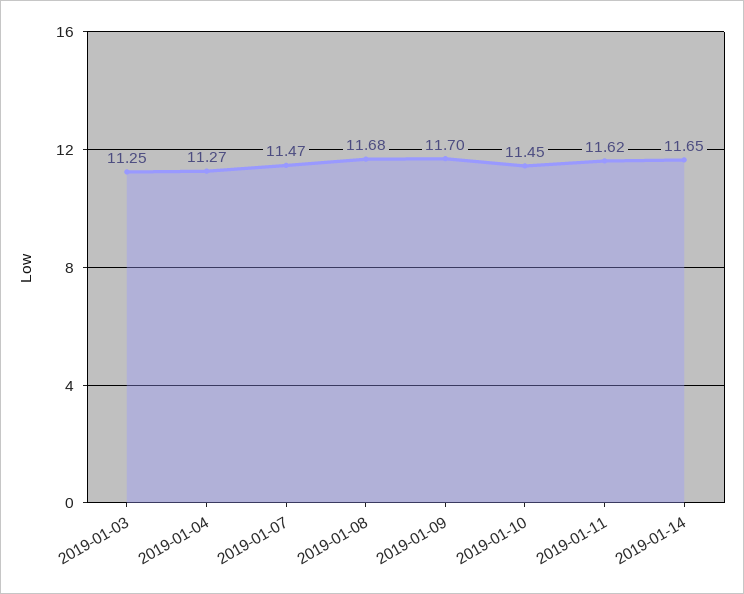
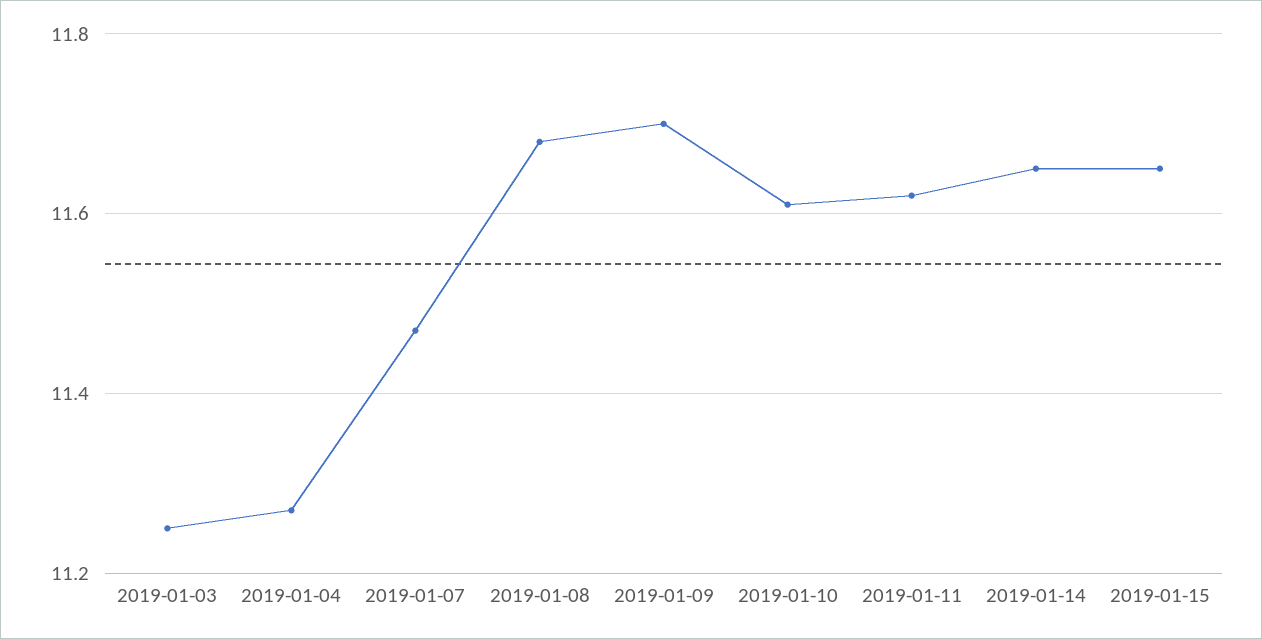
2019-01-10: 11.45 -> 11.6
2019-01-15: none -> 11.65

